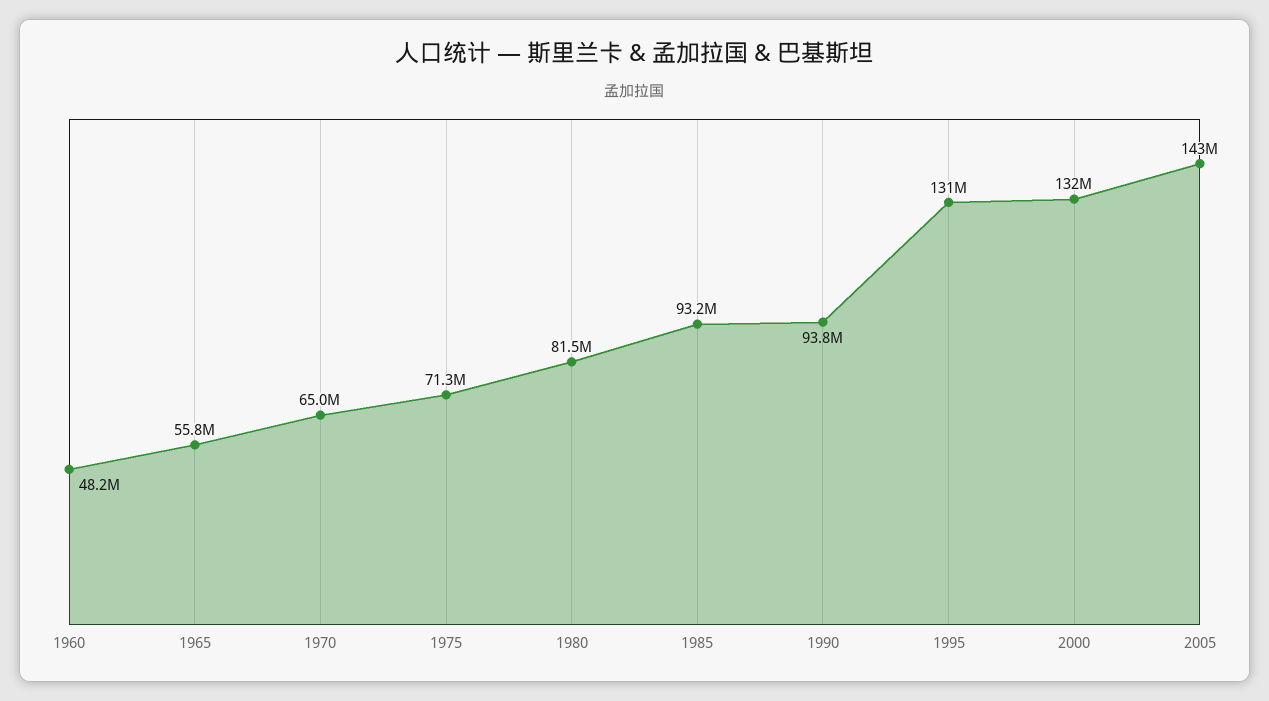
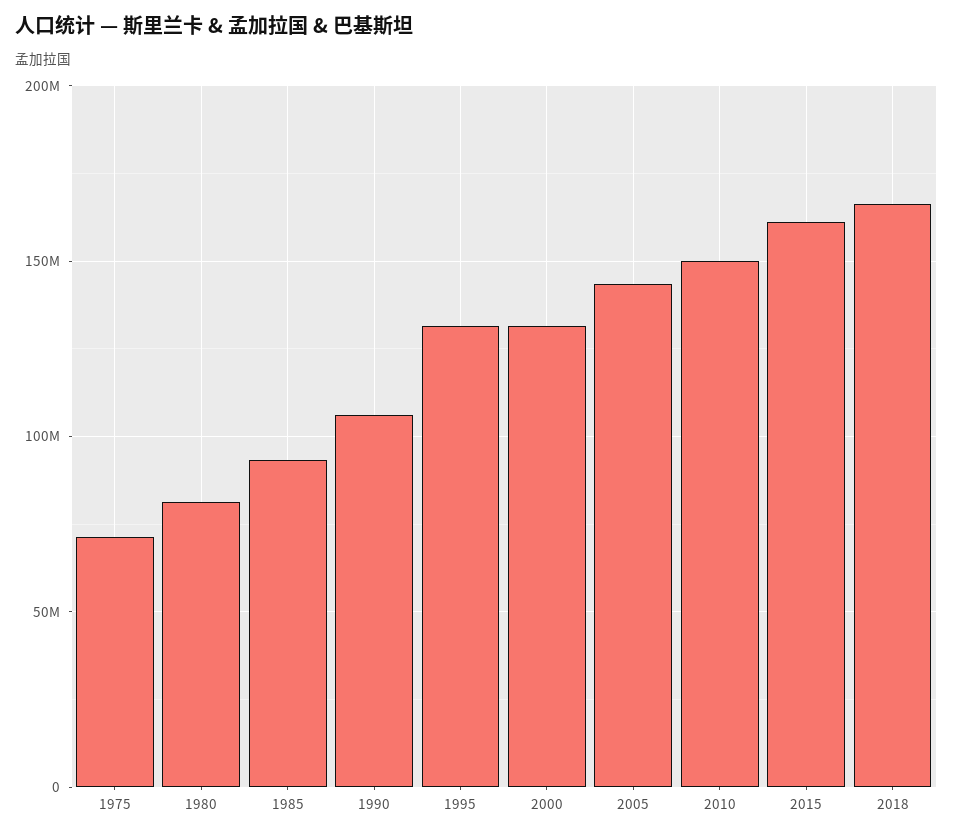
1960: 48200000 -> none
1965: 55800000 -> none
1970: 65000000 -> none
1990: 93800000 -> 105000000
2010: none -> 150000000
2015: none -> 160000000
2018: none -> 165000000

